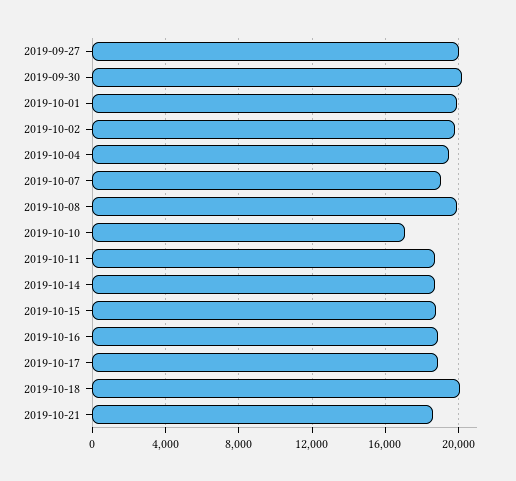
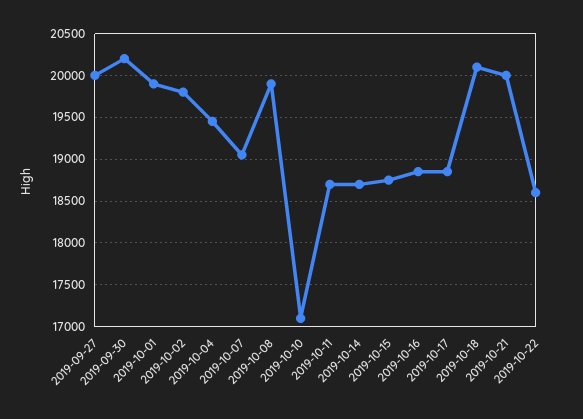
2019-10-21: 18500 -> 20000
2019-10-22: none -> 18600

